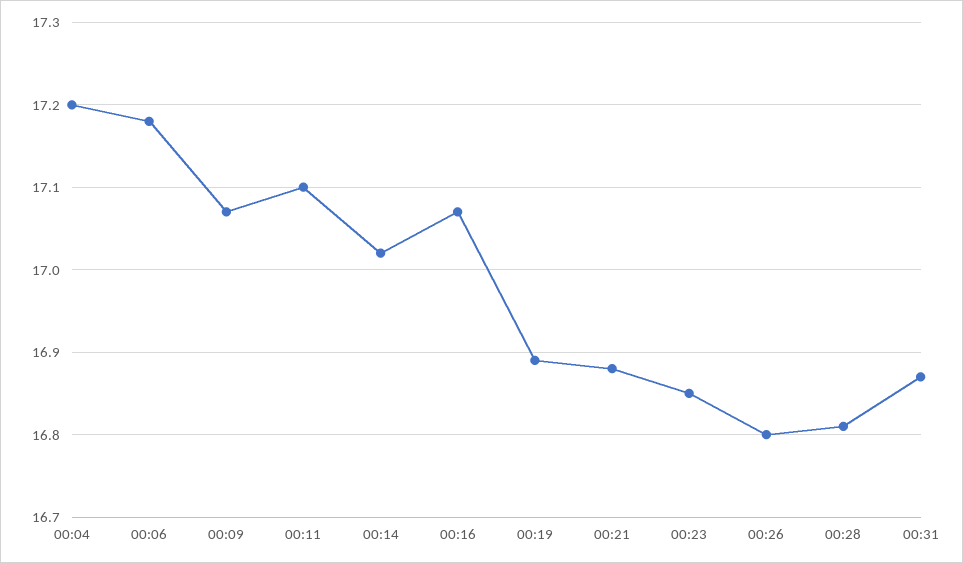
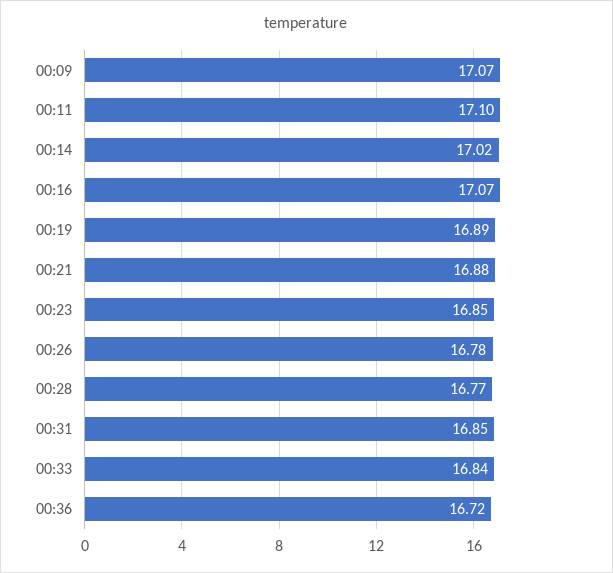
00:04: 17.2 -> none
00:06: 17.18 -> none
00:26: 16.8 -> 16.78
00:28: 16.81 -> 16.77
00:31: 16.87 -> 16.85
00:33: none -> 16.84
00:36: none -> 16.72

